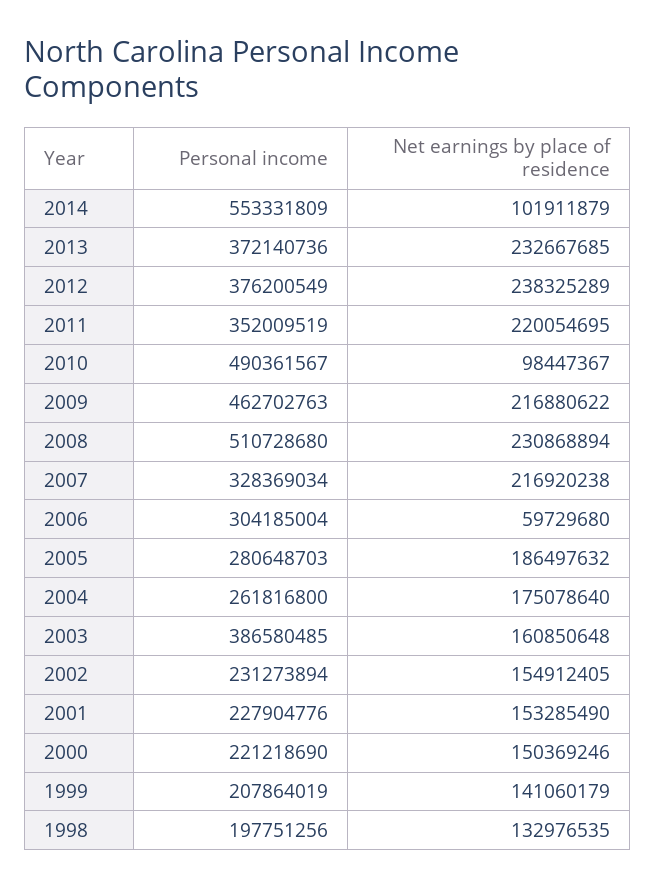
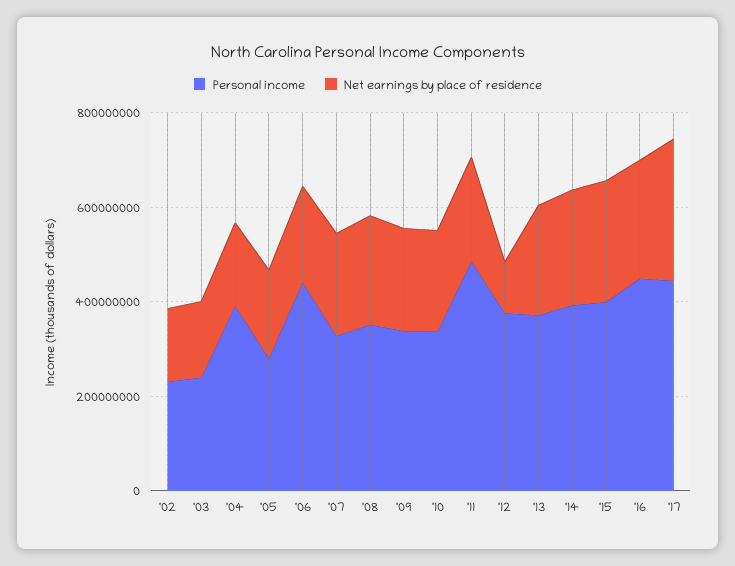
Personal income, 2014: 553331809 -> 400000000
Net earnings by place of residence, 2014: 101911879 -> 250000000
Net earnings by place of residence, 2012: 238325289 -> 100000000
Personal income, 2011: 352009519 -> 500000000
Personal income, 2010: 490361567 -> 350000000
Net earnings by place of residence, 2010: 98447367 -> 200000000
Personal income, 2009: 462702763 -> 350000000
Personal income, 2008: 510728680 -> 350000000
Personal income, 2006: 304185004 -> 450000000
Net earnings by place of residence, 2006: 59729680 -> 200000000
Personal income, 2004: 261816800 -> 400000000
Personal income, 2003: 386580485 -> 250000000
Personal income, 2001: 227904776 -> none
Net earnings by place of residence, 2001: 153285490 -> none
Personal income, 2000: 221218690 -> none
Net earnings by place of residence, 2000: 150369246 -> none
Personal income, 1999: 207864019 -> none
Net earnings by place of residence, 1999: 141060179 -> none
Personal income, 1998: 197751256 -> none
Net earnings by place of residence, 1998: 132976535 -> none
Personal income, '15: none -> 400000000
Net earnings by place of residence, '15: none -> 250000000
Personal income, '16: none -> 450000000
Net earnings by place of residence, '16: none -> 250000000
Personal income, '17: none -> 450000000
Net earnings by place of residence, '17: none -> 300000000

